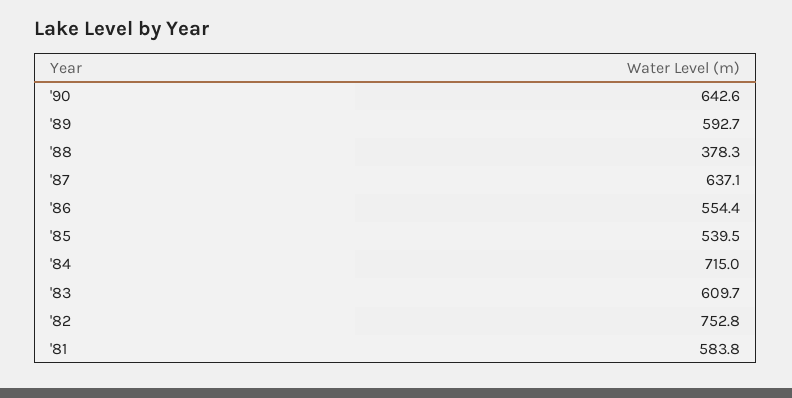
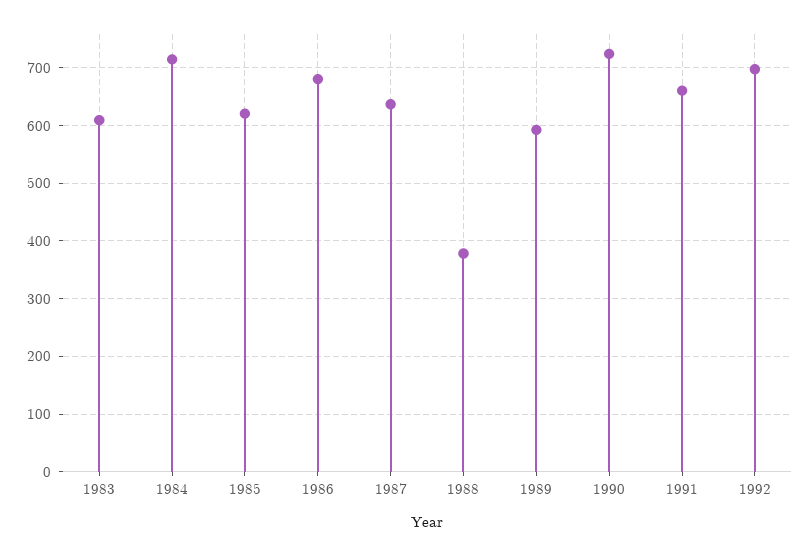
'90: 642.6 -> 720
'86: 554.4 -> 680
'85: 539.5 -> 620
'82: 752.8 -> none
'81: 583.8 -> none
1991: none -> 660
1992: none -> 700

